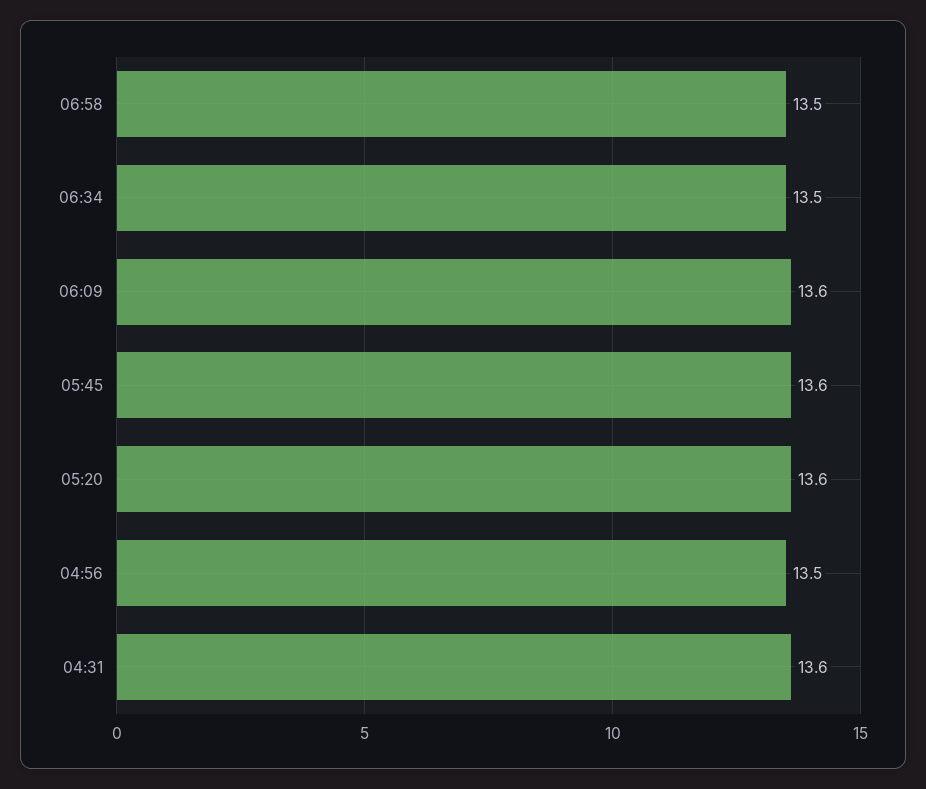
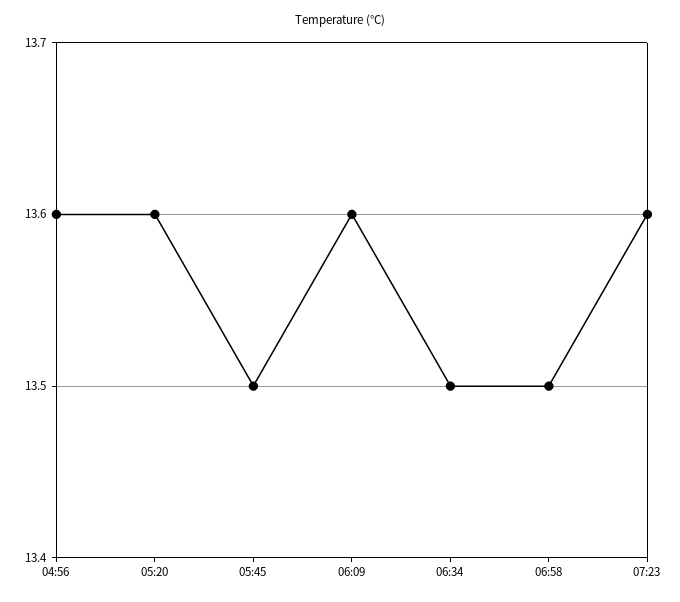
05:45: 13.6 -> 13.5
04:56: 13.5 -> 13.6
04:31: 13.6 -> none
07:23: none -> 13.6

